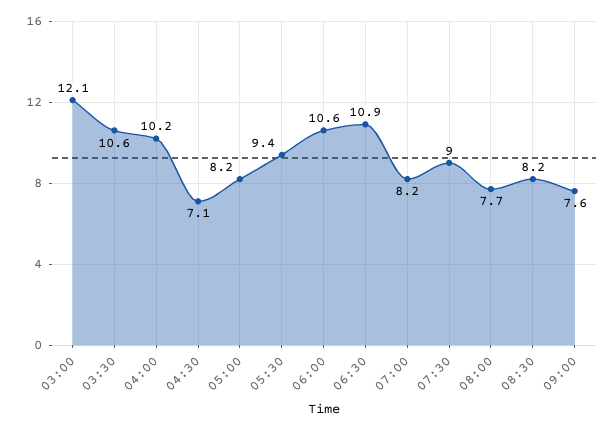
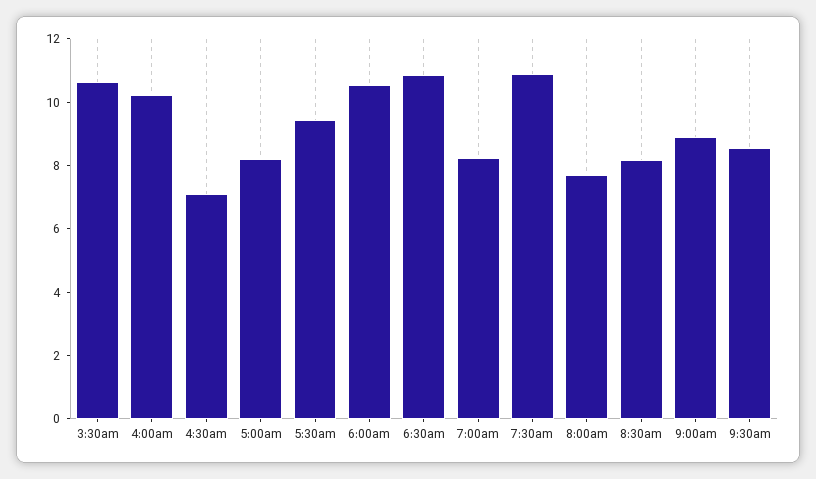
03:00: 12.1 -> none
07:30: 9 -> 11
09:00: 7.6 -> 9
9:30am: none -> 8.5

